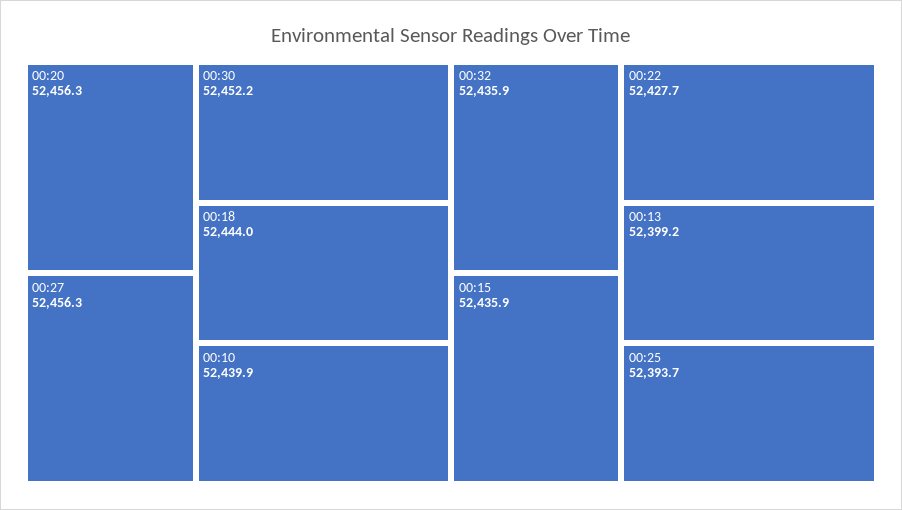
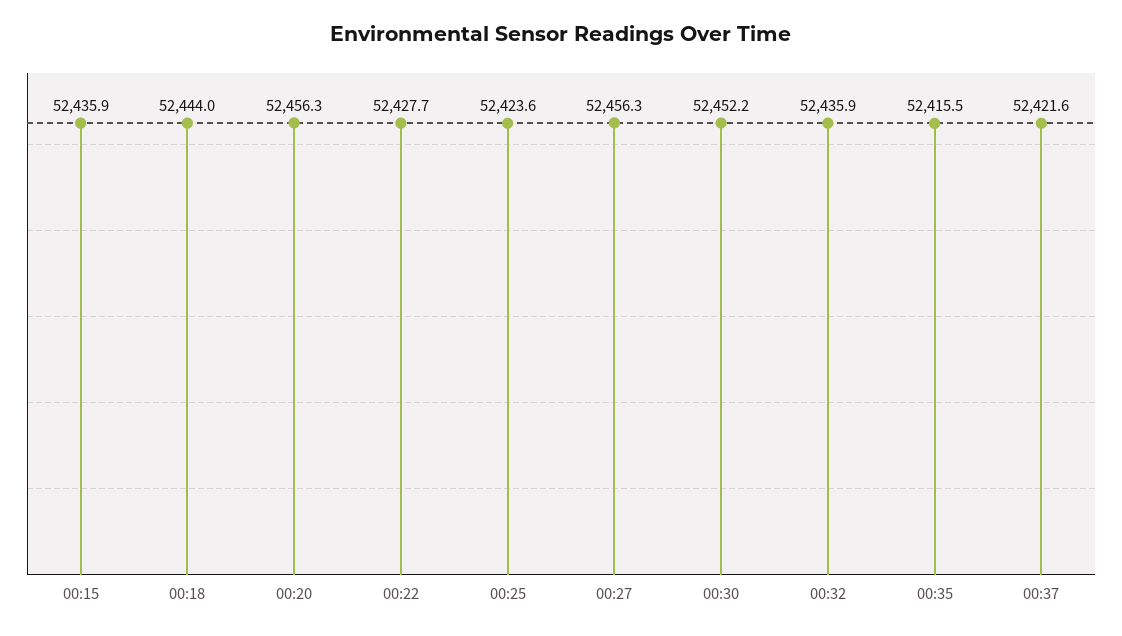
00:10: 52439.9 -> none
00:13: 52399.2 -> none
00:25: 52393.7 -> 52423.6
00:35: none -> 52415.5
00:37: none -> 52421.6

